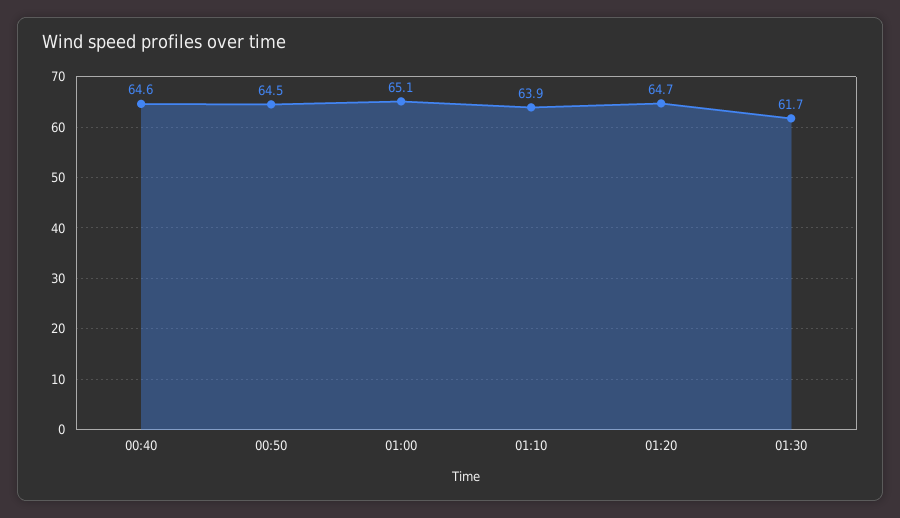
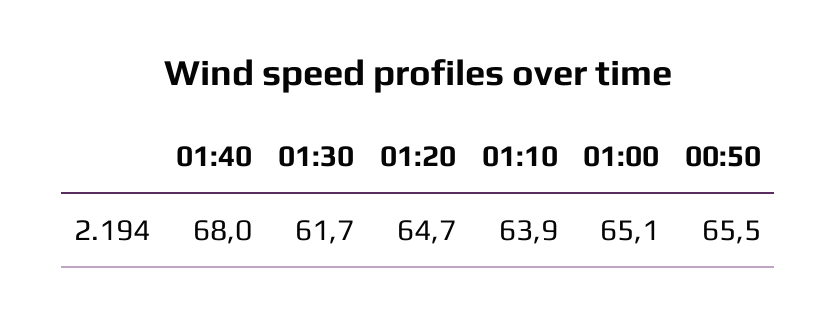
00:40: 64.6 -> none
00:50: 64.5 -> 65.5
01:40: none -> 68

